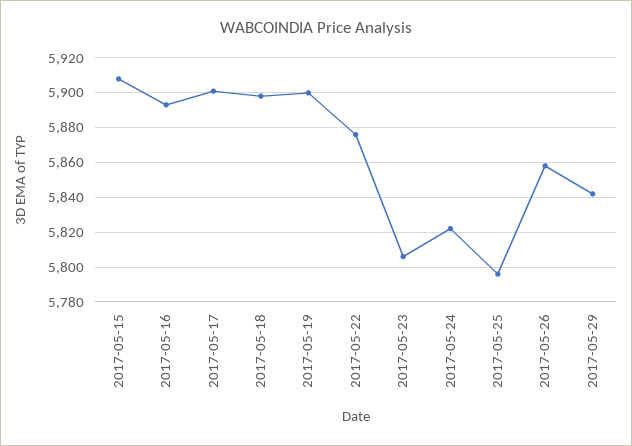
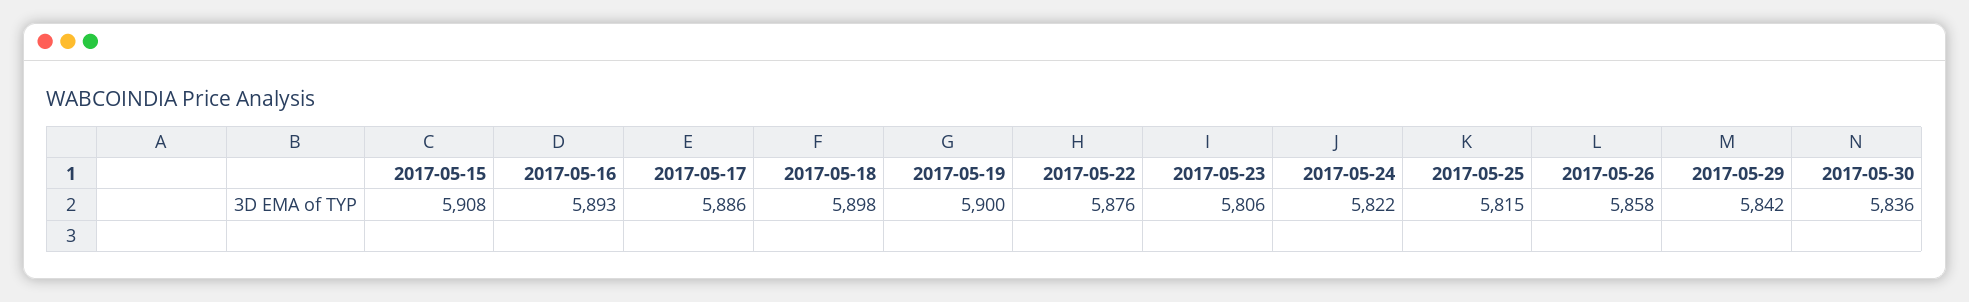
2017-05-17: 5900 -> 5886
2017-05-25: 5795 -> 5815
2017-05-30: none -> 5836

